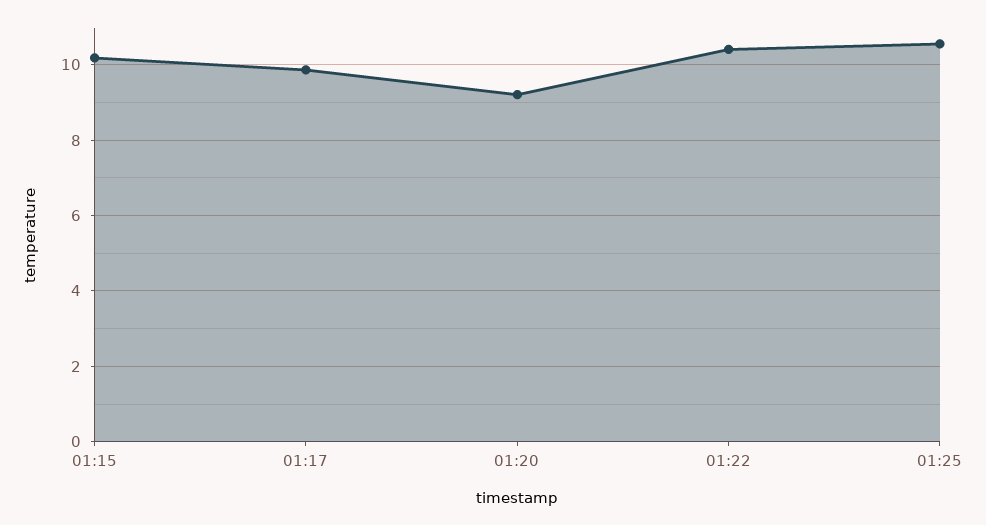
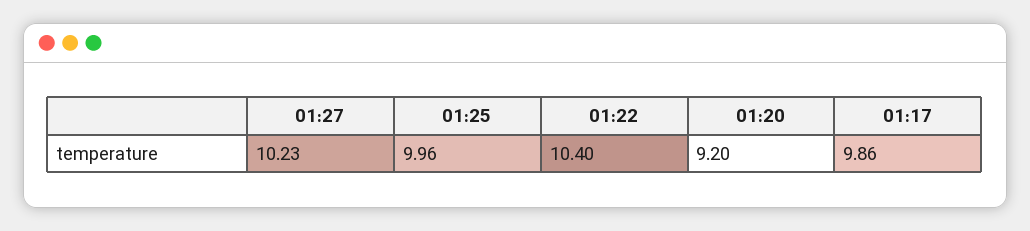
01:15: 10.2 -> none
01:25: 10.6 -> 9.96
01:27: none -> 10.23

